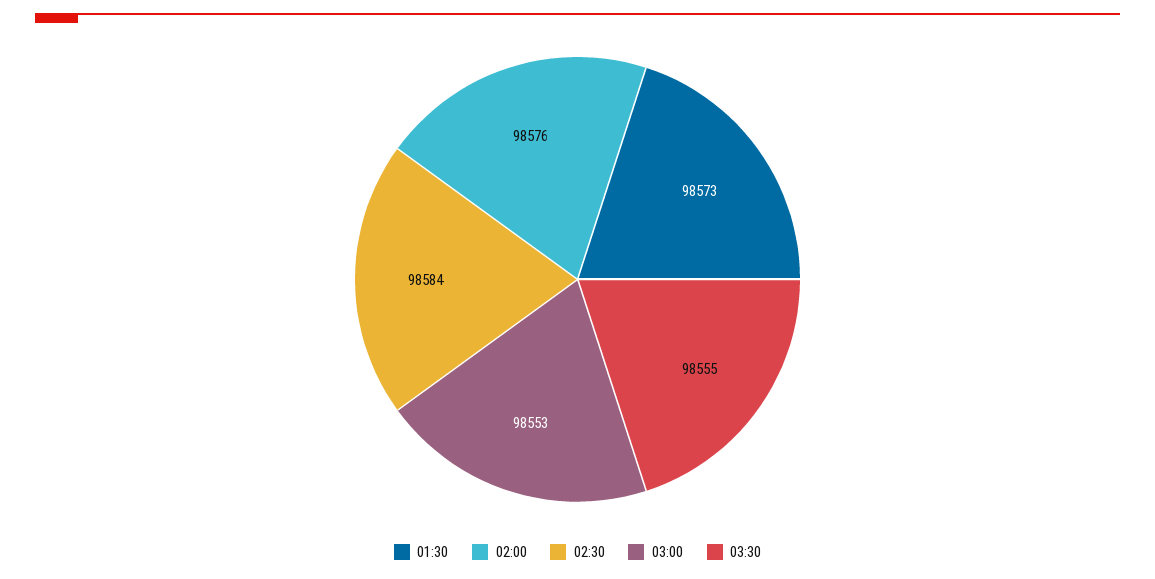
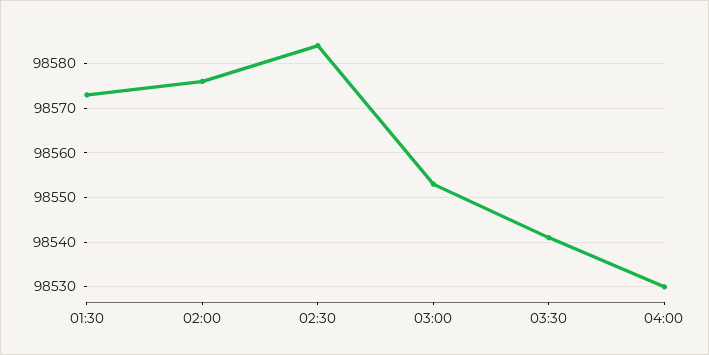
03:30: 98555 -> 98540
04:00: none -> 98530

